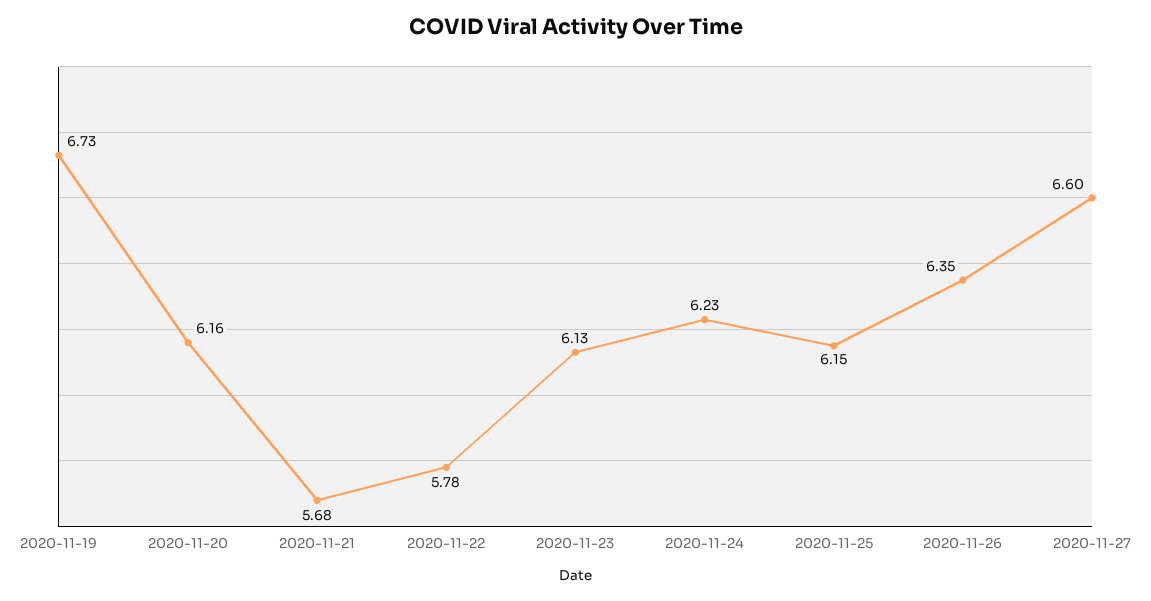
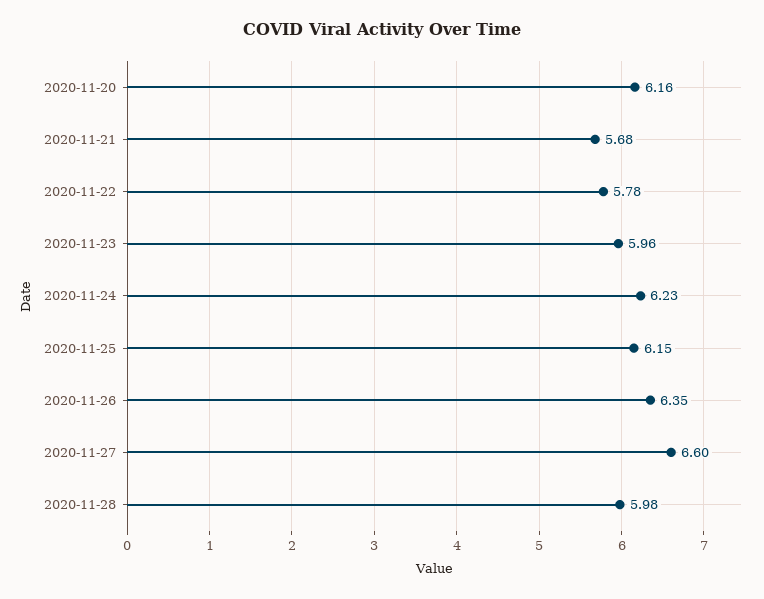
2020-11-19: 6.73 -> none
2020-11-23: 6.13 -> 5.96
2020-11-28: none -> 5.98

